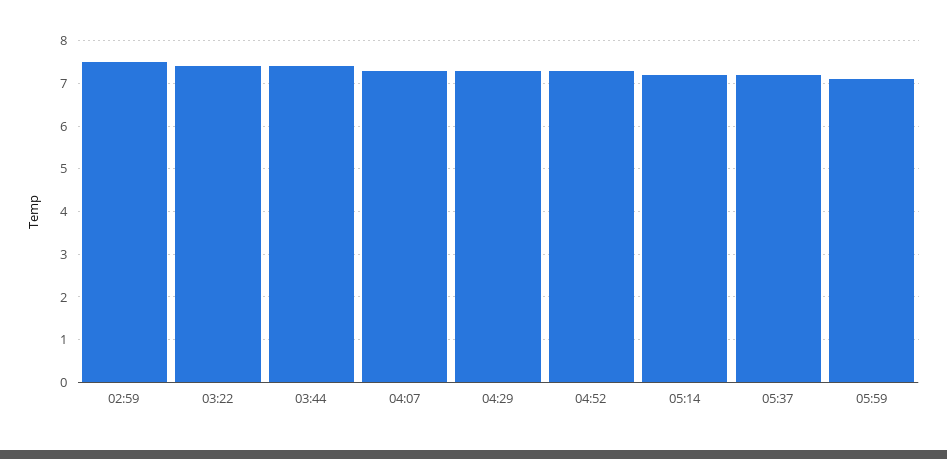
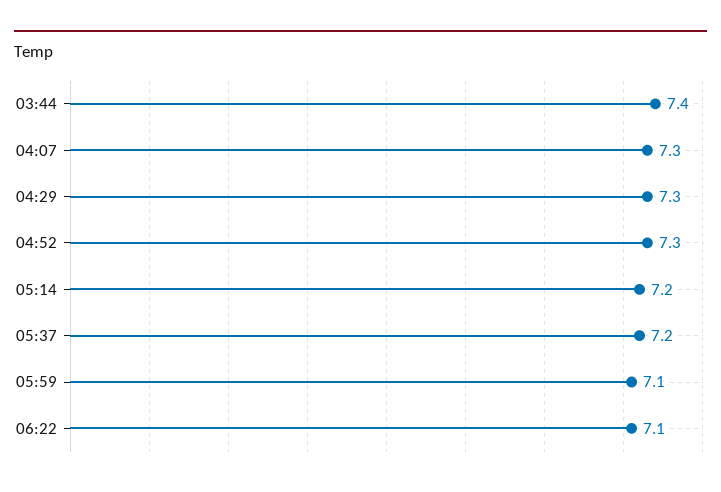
02:59: 7.5 -> none
03:22: 7.5 -> none
06:22: none -> 7.1

